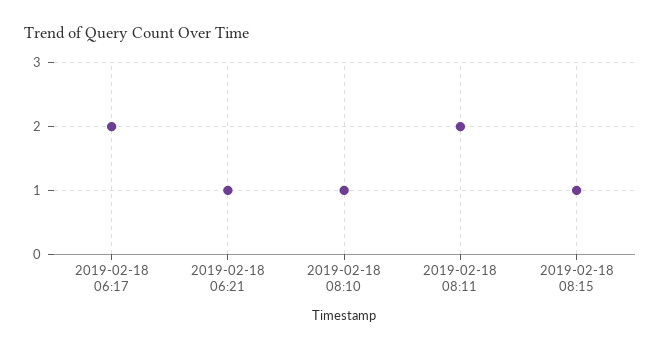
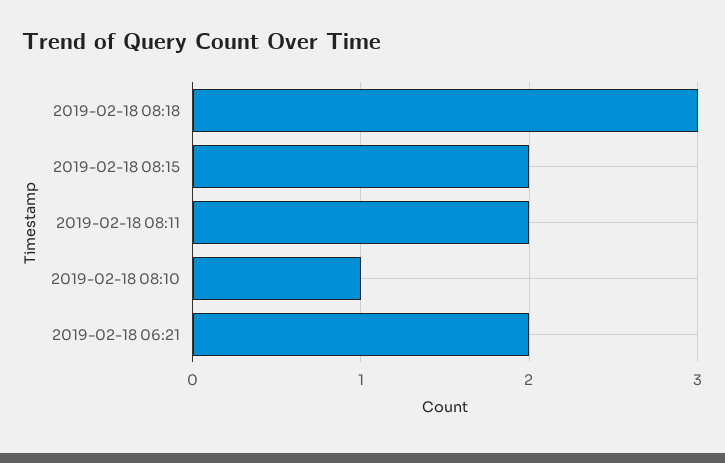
2019-02-18 06:17: 2 -> none
2019-02-18 06:21: 1 -> 2
2019-02-18 08:15: 1 -> 2
2019-02-18 08:18: none -> 3

